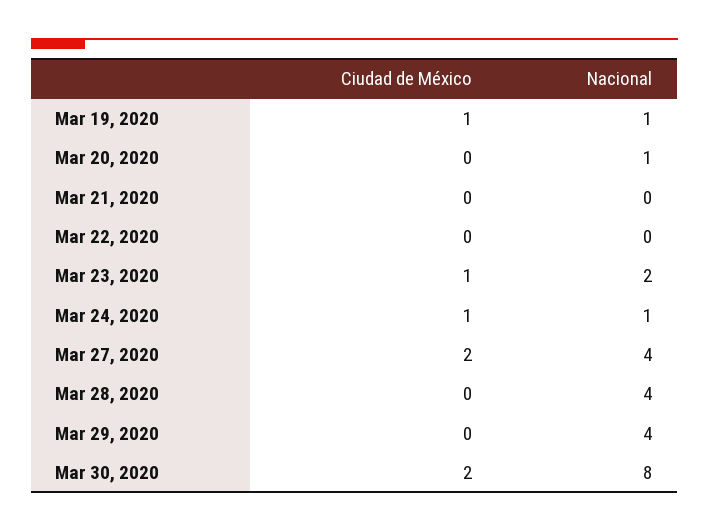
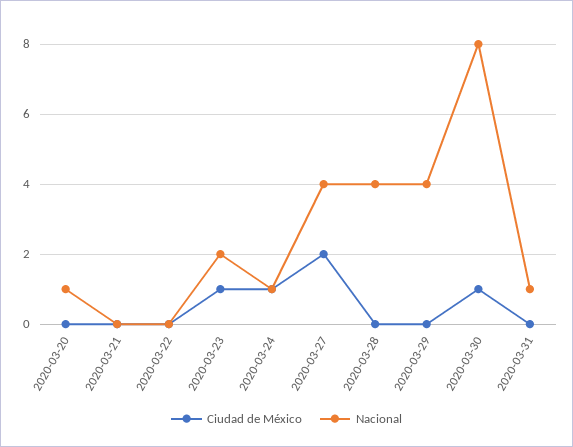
Ciudad de México, Mar 19, 2020: 1 -> none
Nacional, Mar 19, 2020: 1 -> none
Ciudad de México, Mar 30, 2020: 2 -> 1
Ciudad de México, 2020-03-31: none -> 0
Nacional, 2020-03-31: none -> 1

